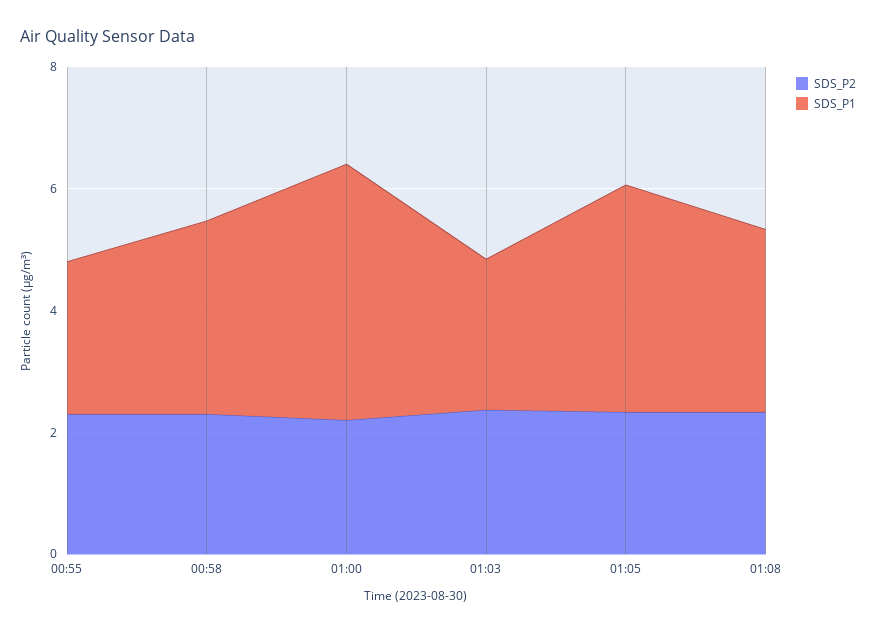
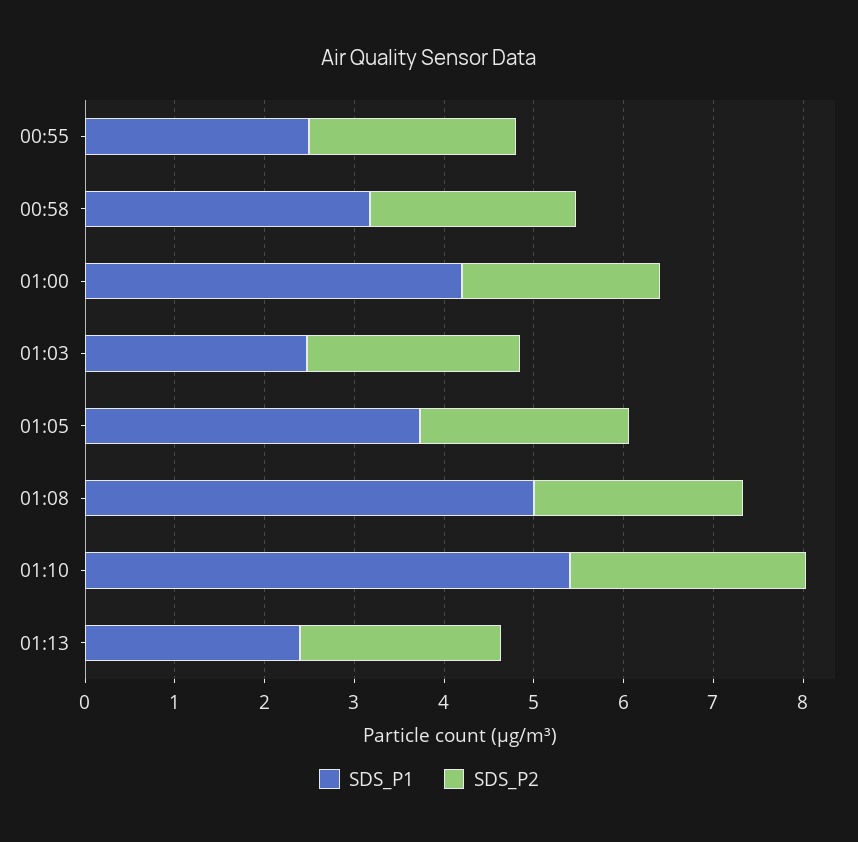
SDS_P1, 01:08: 3 -> 5
SDS_P1, 01:10: none -> 5.4
SDS_P2, 01:10: none -> 2.6
SDS_P1, 01:13: none -> 2.4
SDS_P2, 01:13: none -> 2.2

